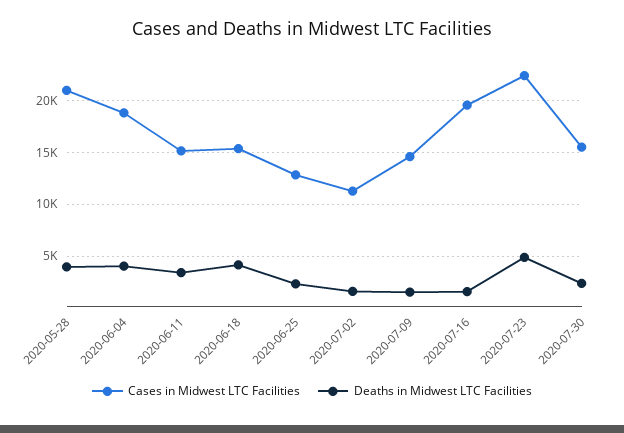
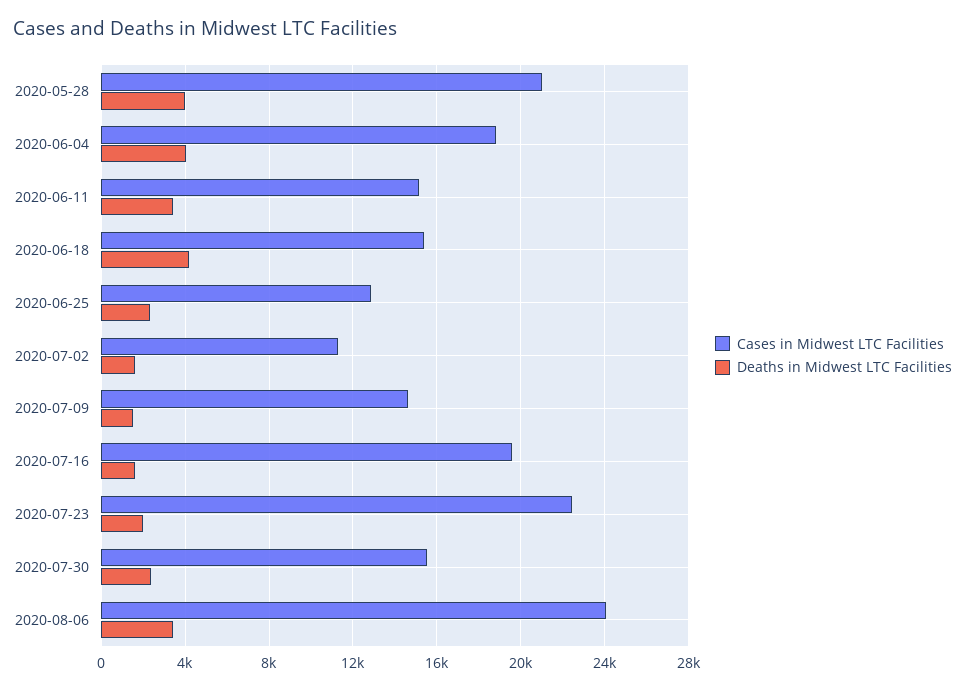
Deaths in Midwest LTC Facilities, 2020-07-23: 5000 -> 2000
Cases in Midwest LTC Facilities, 2020-08-06: none -> 24000
Deaths in Midwest LTC Facilities, 2020-08-06: none -> 3500

